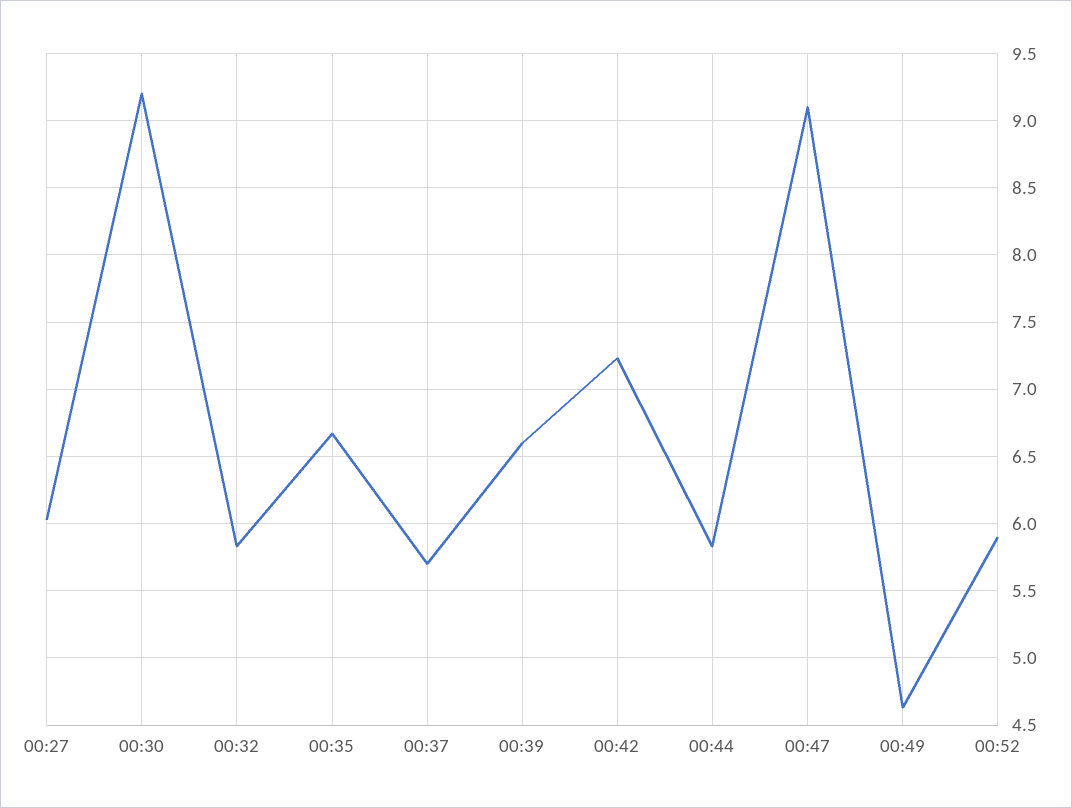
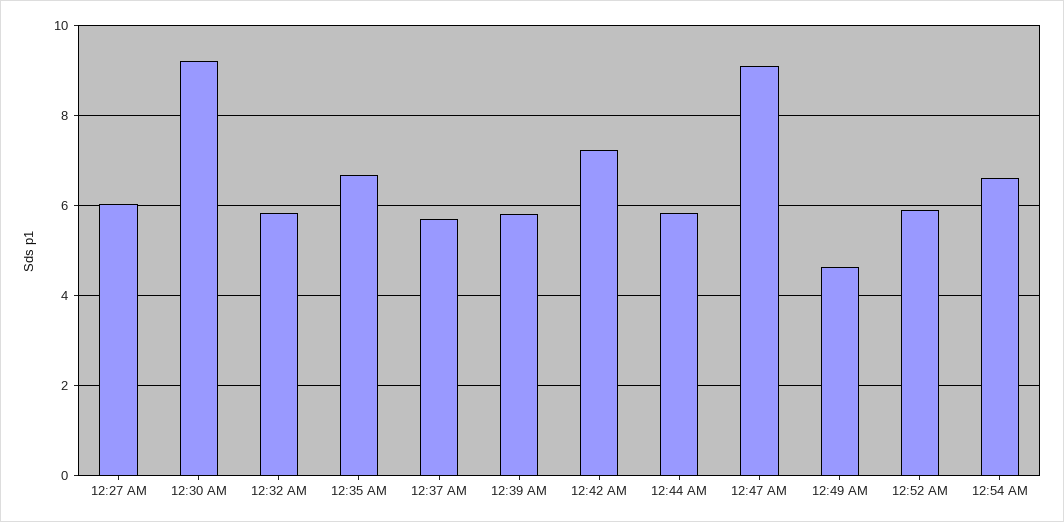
00:39: 6.6 -> 5.8
12:54 AM: none -> 6.6

